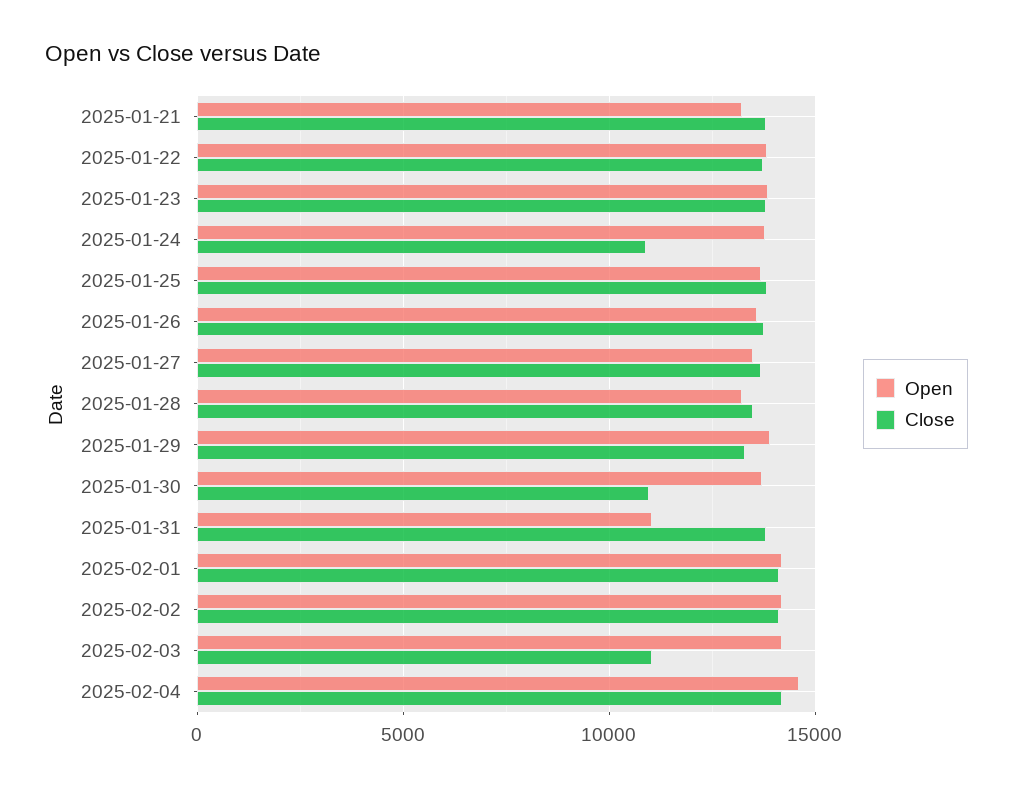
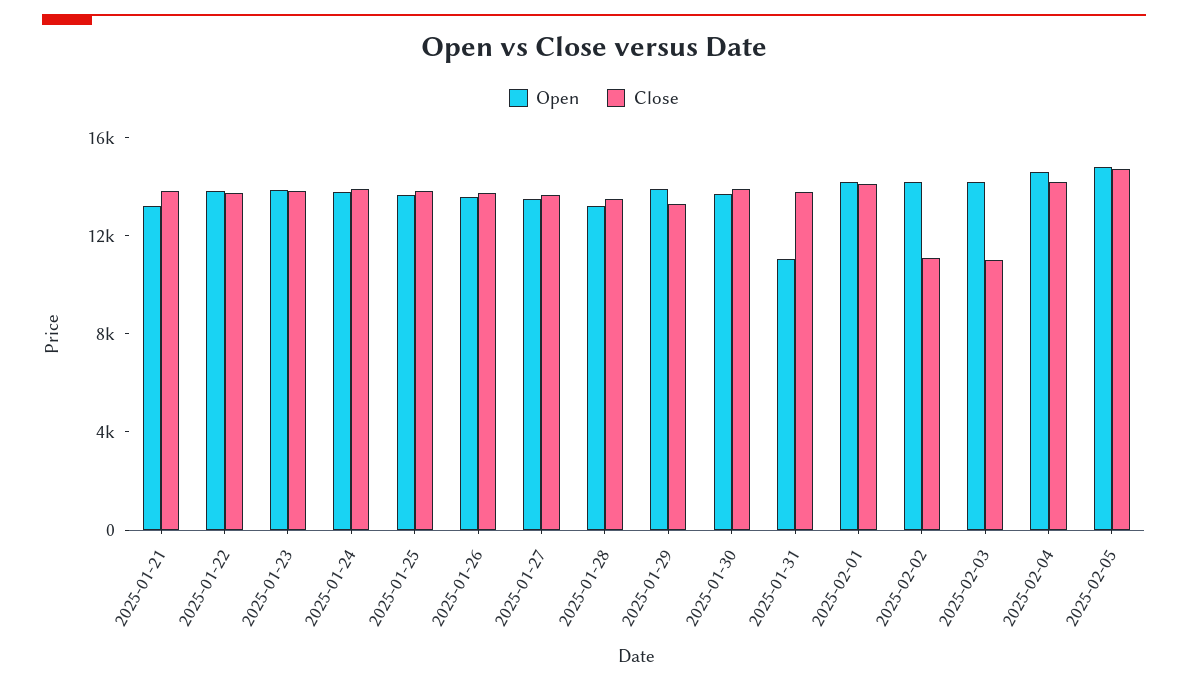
Close, 2025-01-24: 11000 -> 14000
Close, 2025-01-30: 11000 -> 14000
Close, 2025-02-02: 14000 -> 11000
Open, 2025-02-05: none -> 15000
Close, 2025-02-05: none -> 15000

